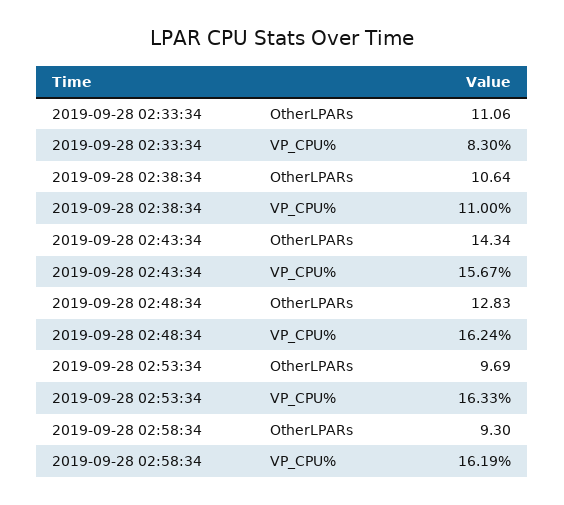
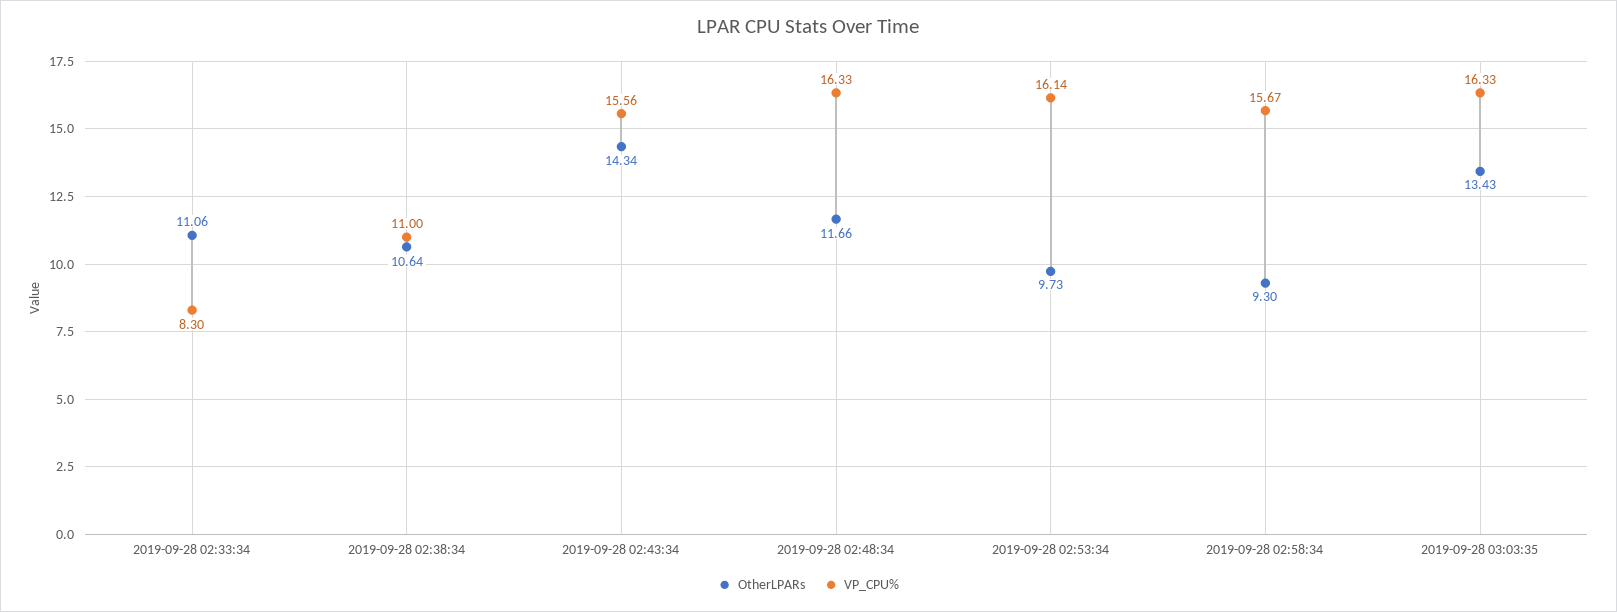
VP_CPU%, 2019-09-28 02:43:34: 15.67 -> 15.56
OtherLPARs, 2019-09-28 02:48:34: 12.83 -> 11.66
VP_CPU%, 2019-09-28 02:48:34: 16.24 -> 16.33
OtherLPARs, 2019-09-28 02:53:34: 9.69 -> 9.73
VP_CPU%, 2019-09-28 02:53:34: 16.33 -> 16.14
VP_CPU%, 2019-09-28 02:58:34: 16.19 -> 15.67
OtherLPARs, 2019-09-28 03:03:35: none -> 13.43
VP_CPU%, 2019-09-28 03:03:35: none -> 16.33

